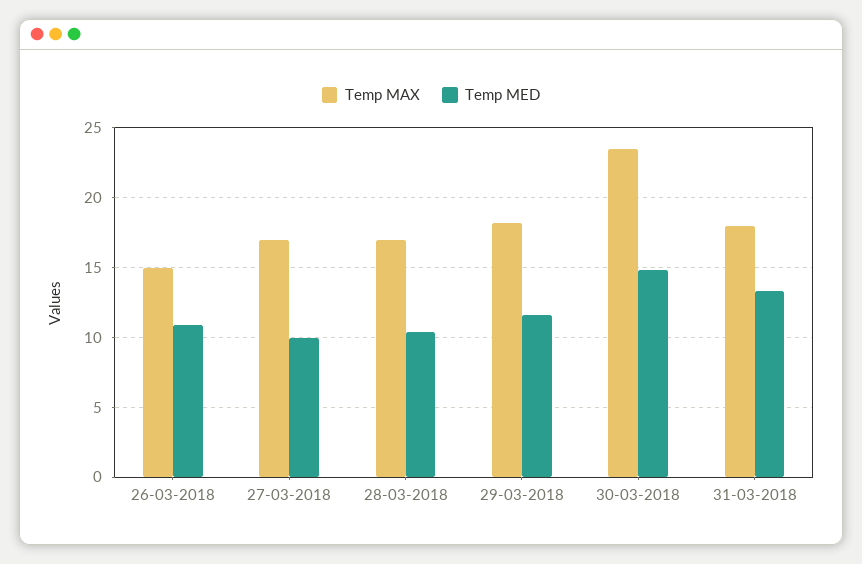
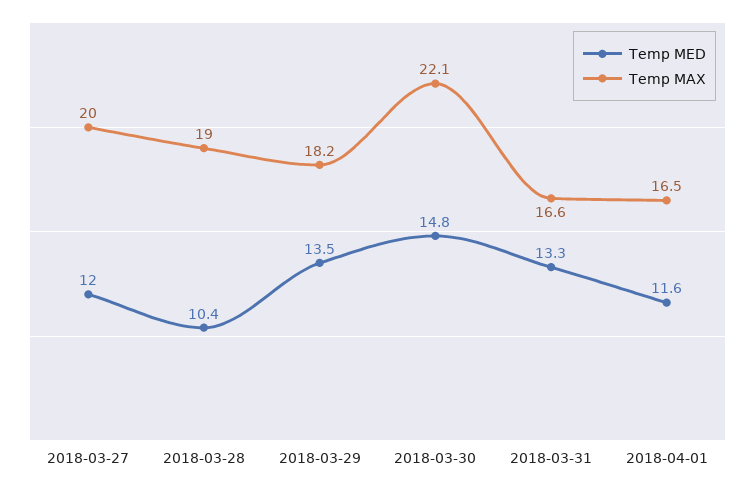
Temp MAX, 26-03-2018: 15 -> none
Temp MED, 26-03-2018: 11 -> none
Temp MAX, 27-03-2018: 17 -> 20
Temp MED, 27-03-2018: 10 -> 12
Temp MAX, 28-03-2018: 17 -> 19
Temp MED, 29-03-2018: 11.5 -> 13.5
Temp MAX, 30-03-2018: 23.5 -> 22.1
Temp MAX, 31-03-2018: 18 -> 16.6
Temp MED, 2018-04-01: none -> 11.6
Temp MAX, 2018-04-01: none -> 16.5

